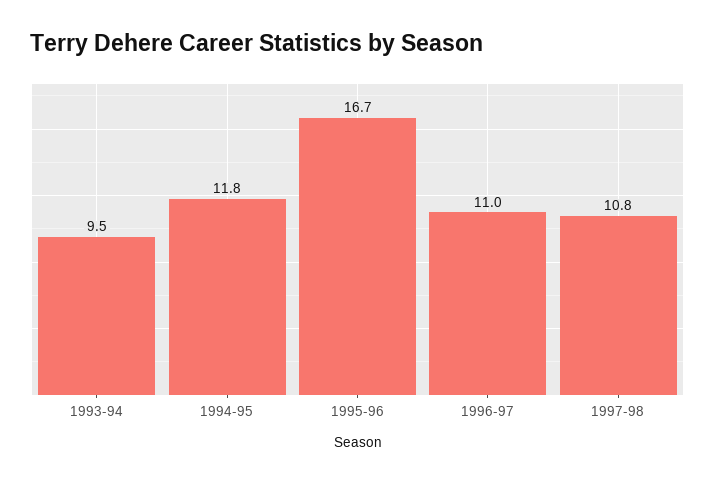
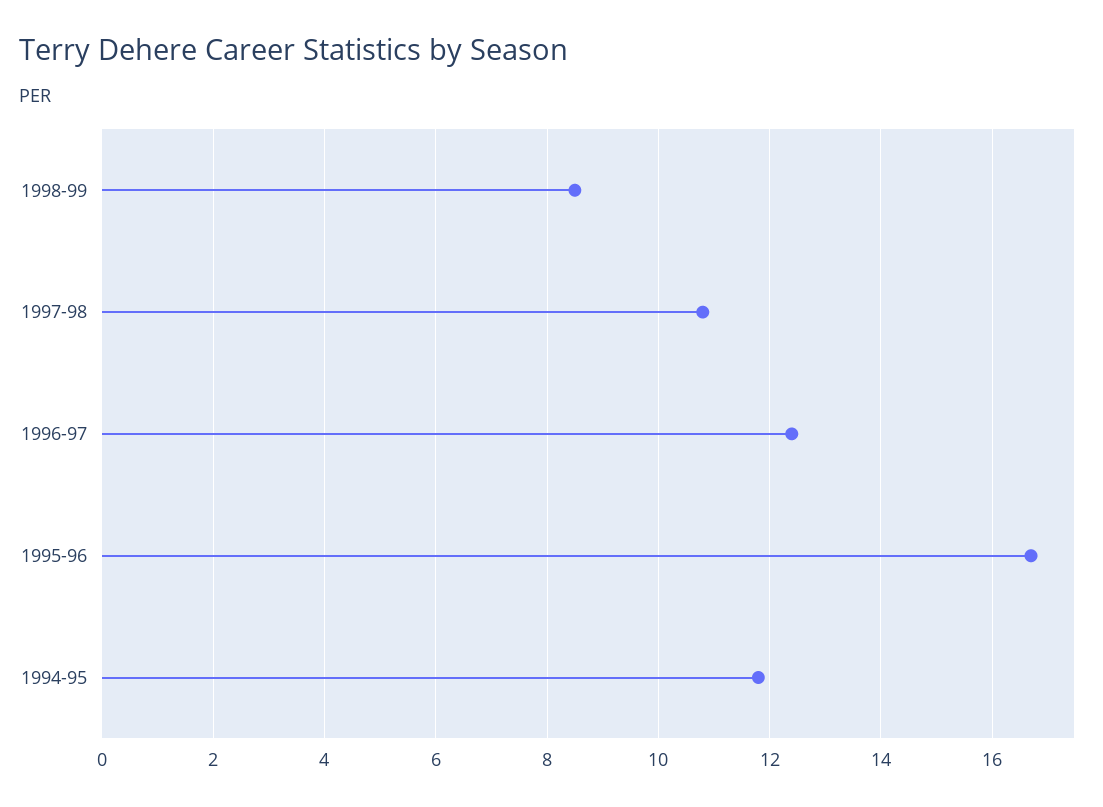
1993-94: 9.5 -> none
1996-97: 11 -> 12.5
1998-99: none -> 8.5

